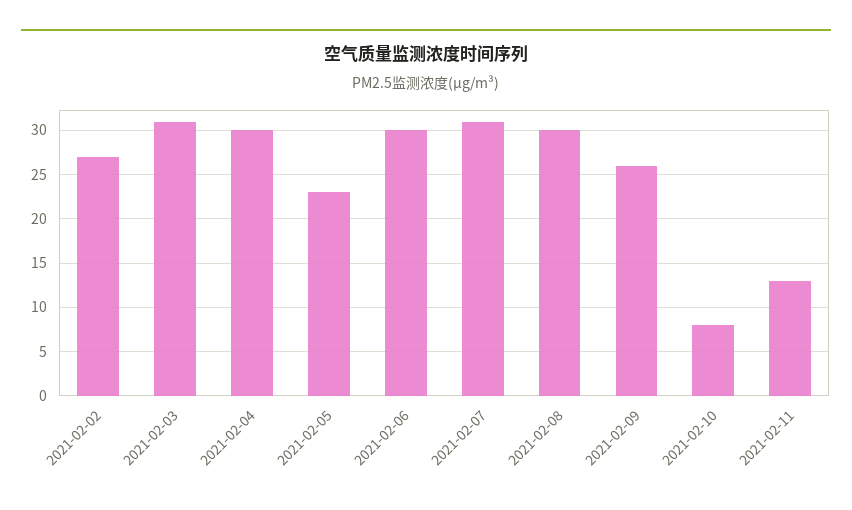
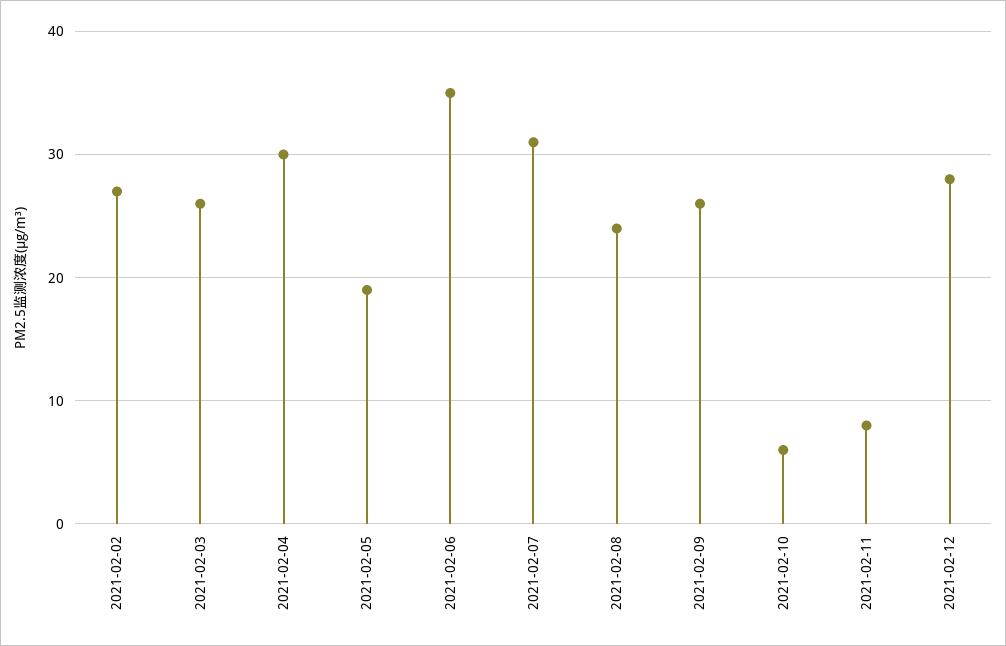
2021-02-03: 31 -> 26
2021-02-05: 23 -> 19
2021-02-06: 30 -> 35
2021-02-08: 30 -> 24
2021-02-10: 8 -> 6
2021-02-11: 13 -> 8
2021-02-12: none -> 28

